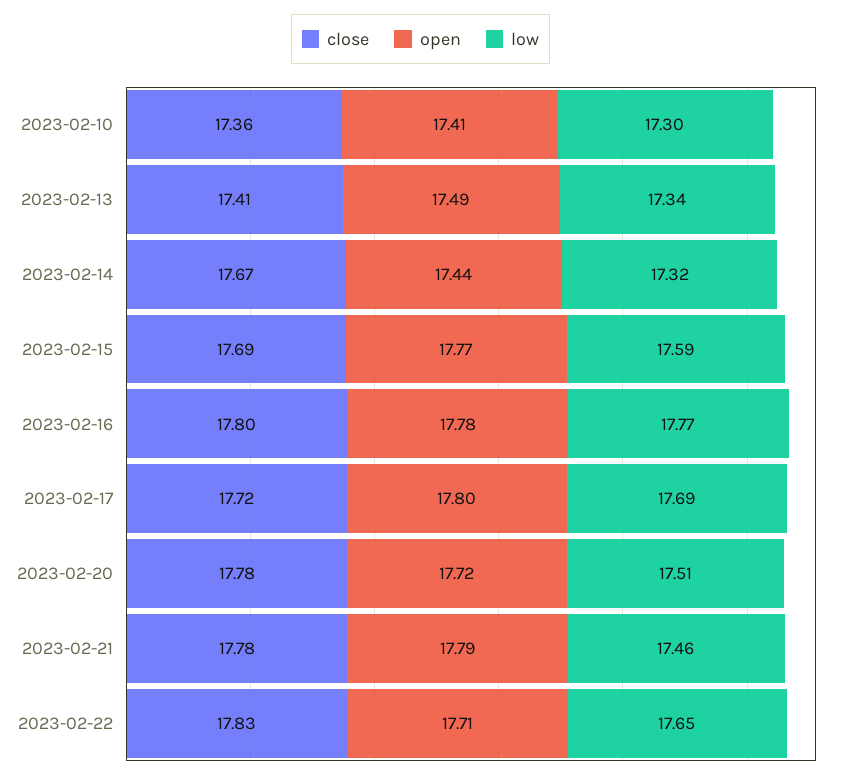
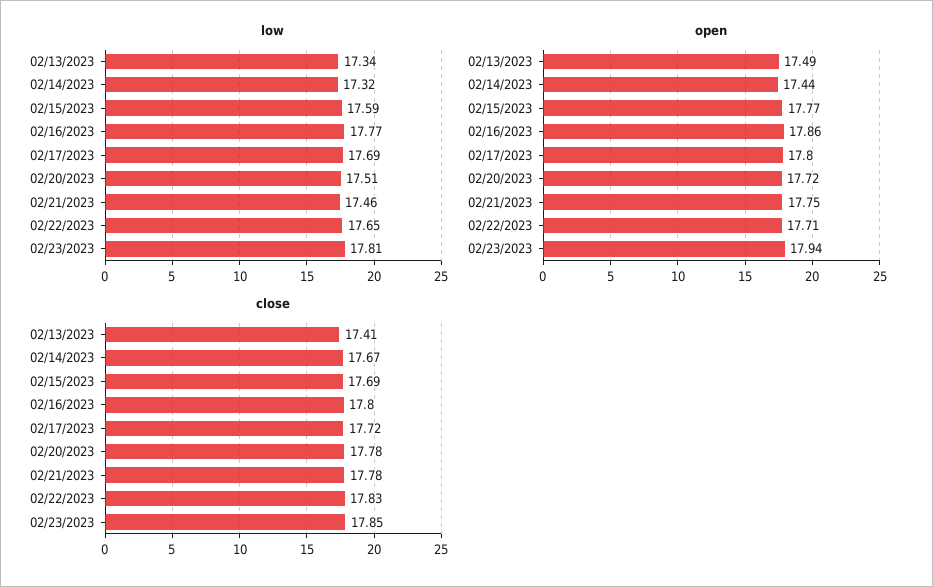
close, 2023-02-10: 17.36 -> none
open, 2023-02-10: 17.41 -> none
low, 2023-02-10: 17.3 -> none
open, 2023-02-16: 17.78 -> 17.86
open, 2023-02-21: 17.79 -> 17.75
low, 02/23/2023: none -> 17.81
open, 02/23/2023: none -> 17.94
close, 02/23/2023: none -> 17.85

